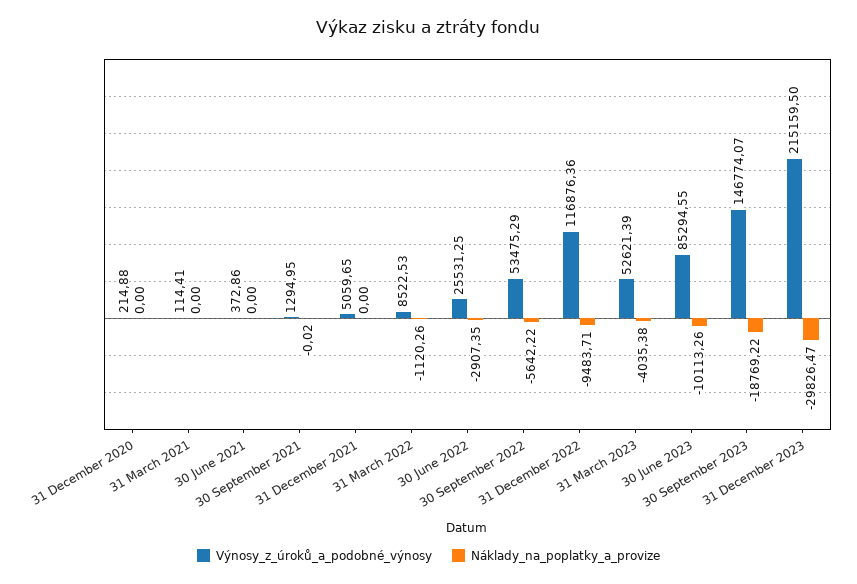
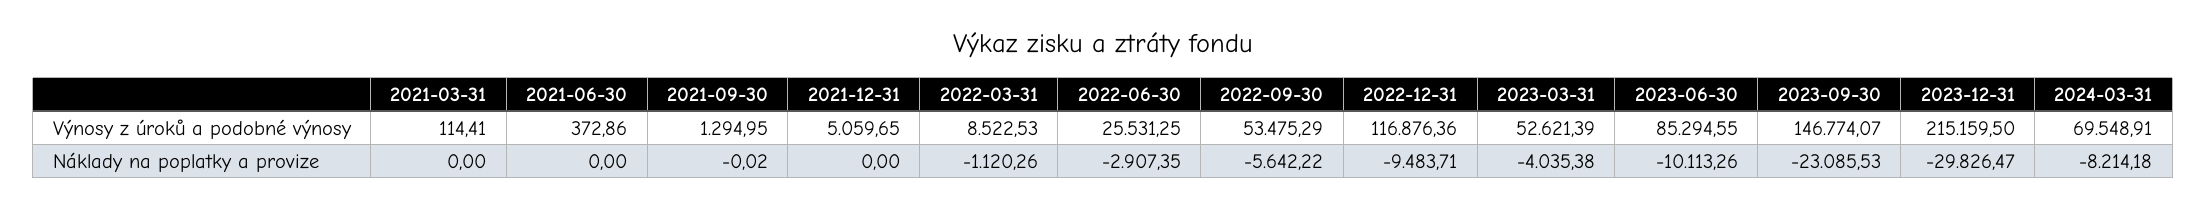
Výnosy_z_úroků_a_podobné_výnosy, 31 December 2020: 214.88 -> none
Náklady_na_poplatky_a_provize, 31 December 2020: 0 -> none
Náklady_na_poplatky_a_provize, 30 September 2023: -18769.22 -> -23085.53
Výnosy_z_úroků_a_podobné_výnosy, 2024-03-31: none -> 69548.91
Náklady_na_poplatky_a_provize, 2024-03-31: none -> -8214.18

